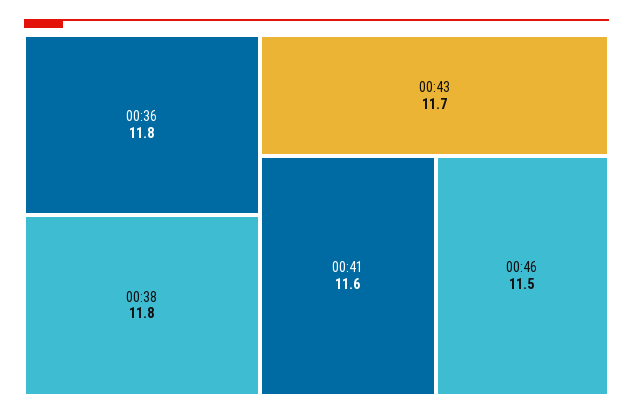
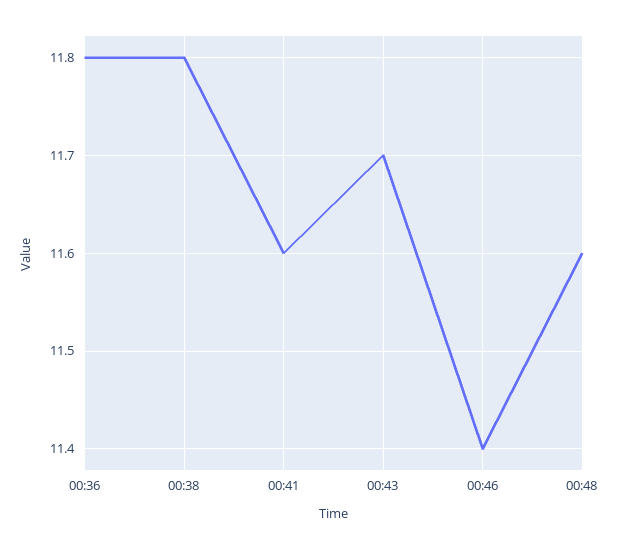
00:46: 11.5 -> 11.4
00:48: none -> 11.6

